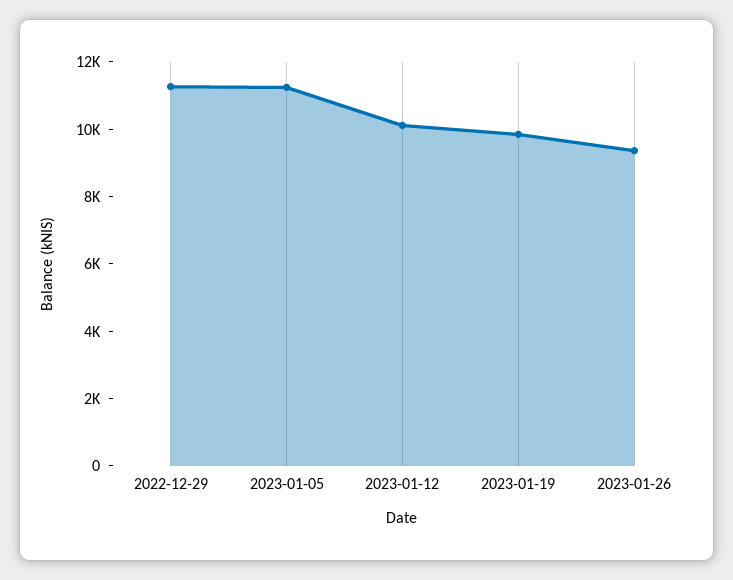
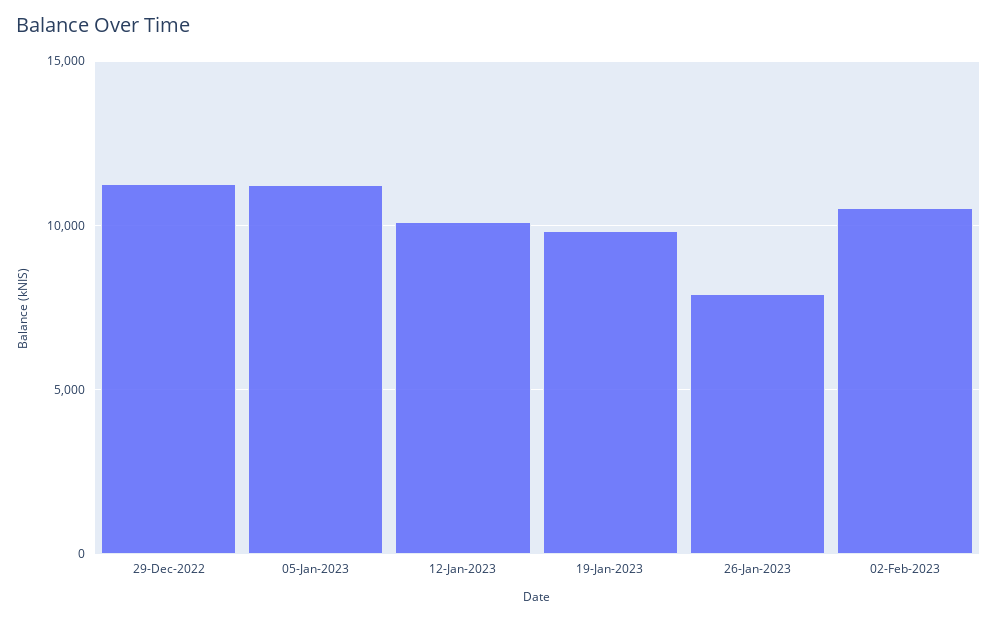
2023-01-26: 9500 -> 8000
02-Feb-2023: none -> 10500

